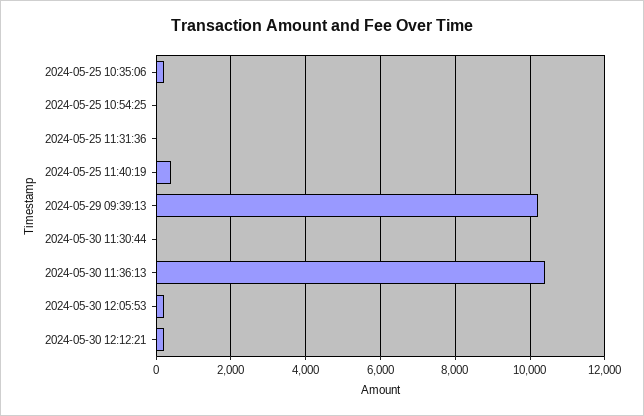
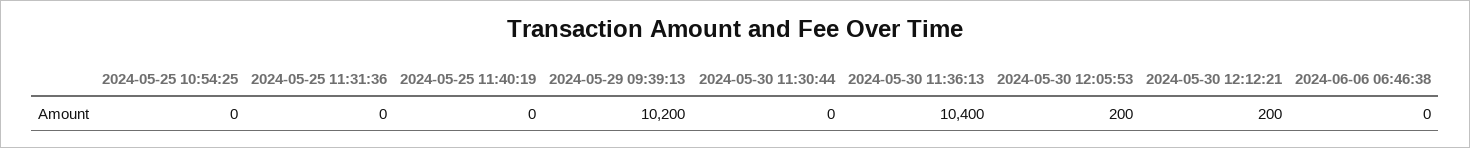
2024-05-25 10:35:06: 200 -> none
2024-05-25 11:40:19: 400 -> 0
2024-06-06 06:46:38: none -> 0

